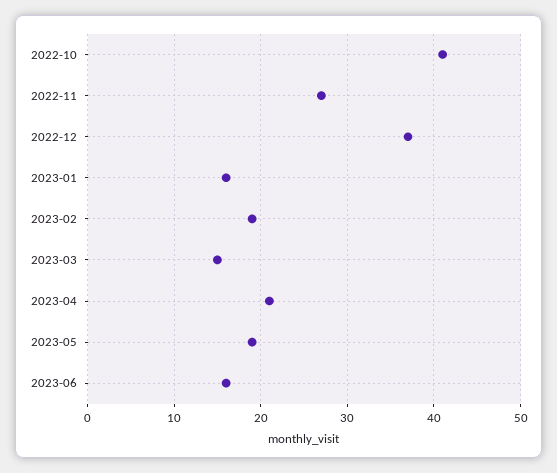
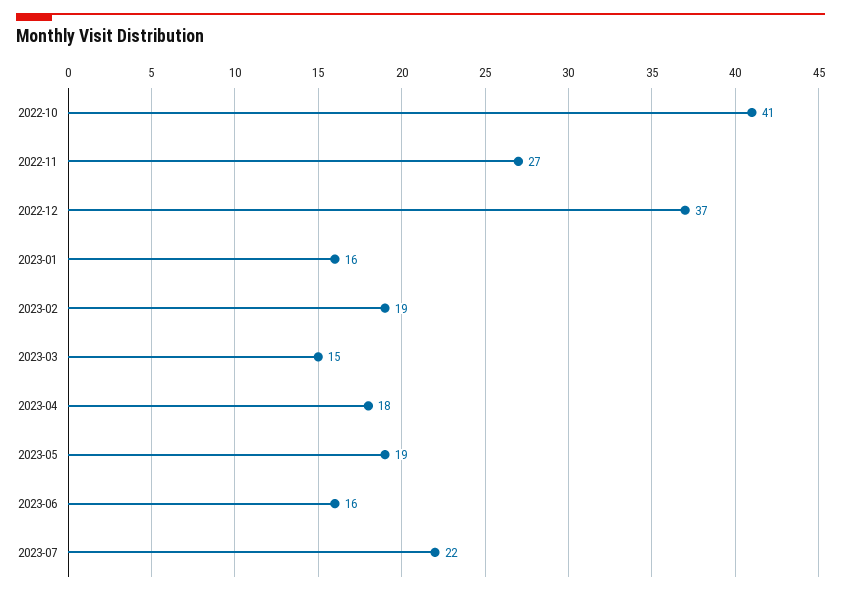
2023-04: 21 -> 18
2023-07: none -> 22

